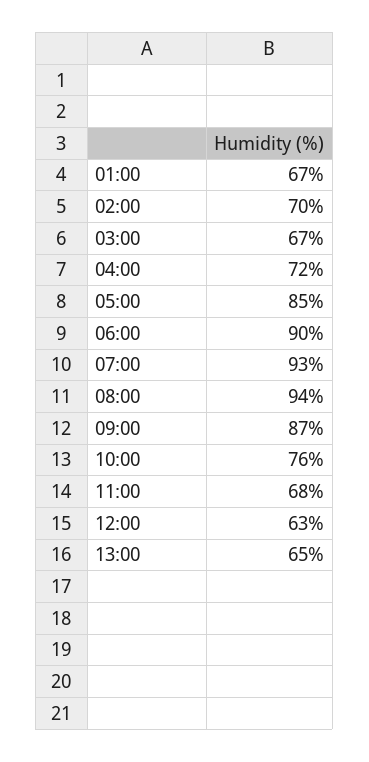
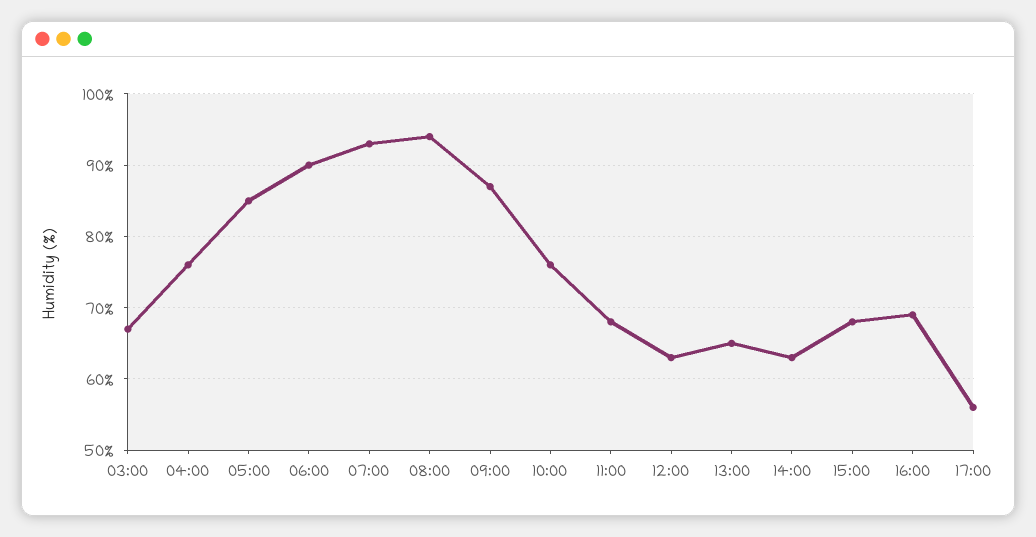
01:00: 67 -> none
02:00: 70 -> none
04:00: 72 -> 76
14:00: none -> 63
15:00: none -> 68
16:00: none -> 69
17:00: none -> 56

